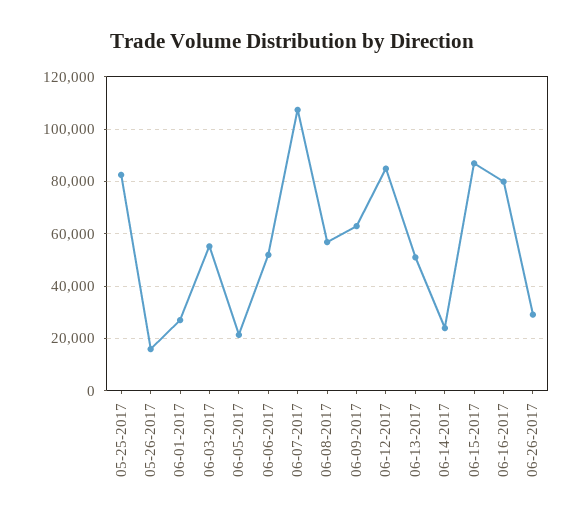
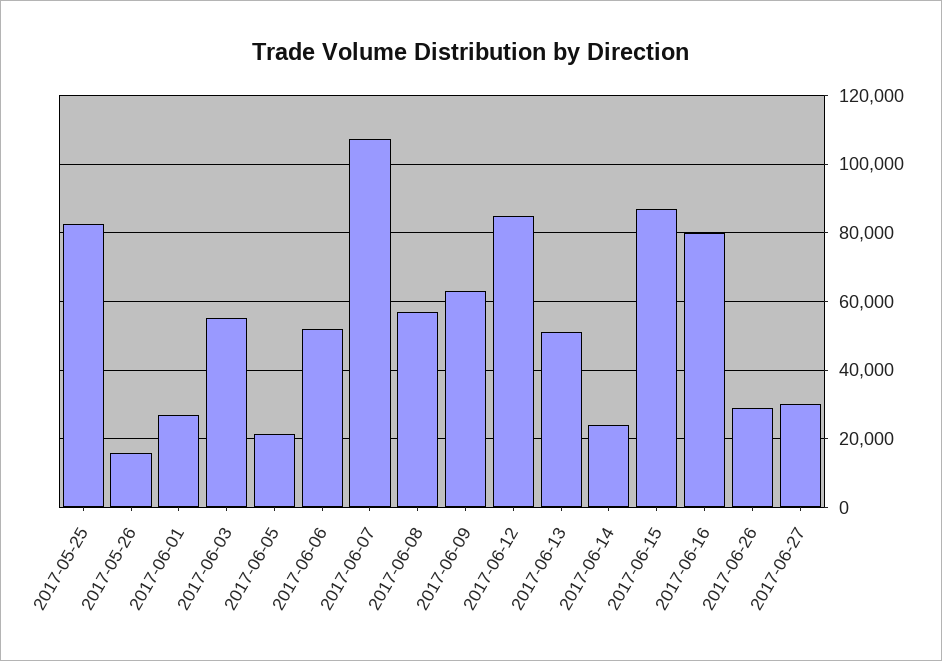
2017-06-27: none -> 30000

